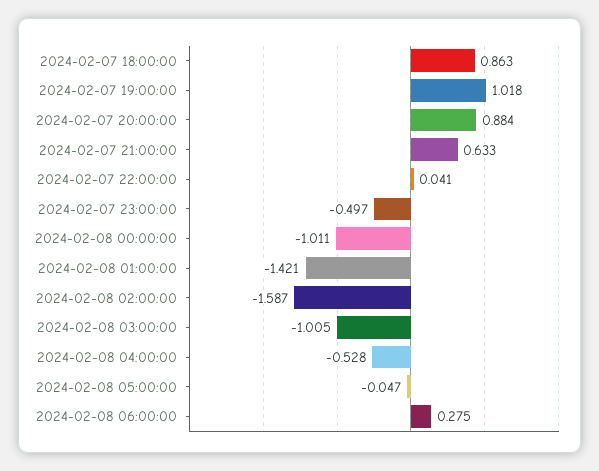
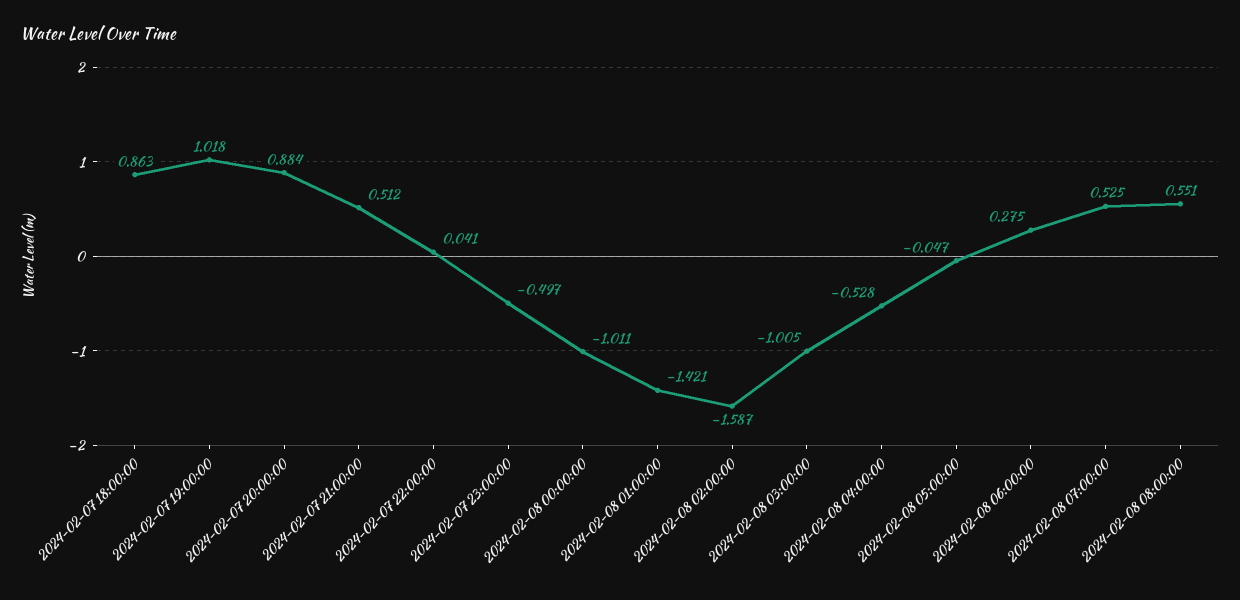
2024-02-07 21:00:00: 0.633 -> 0.512
2024-02-08 07:00:00: none -> 0.525
2024-02-08 08:00:00: none -> 0.551

